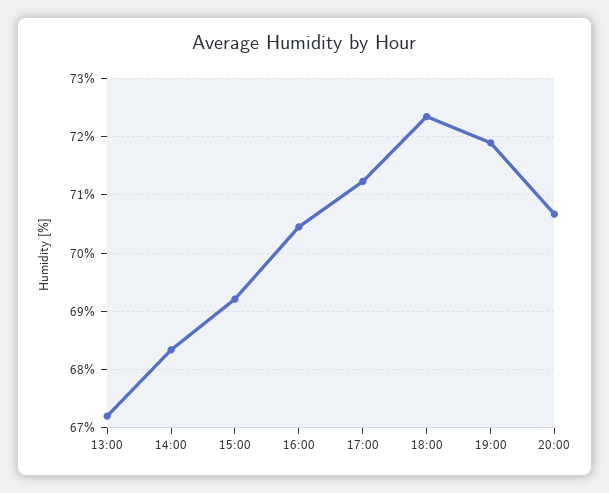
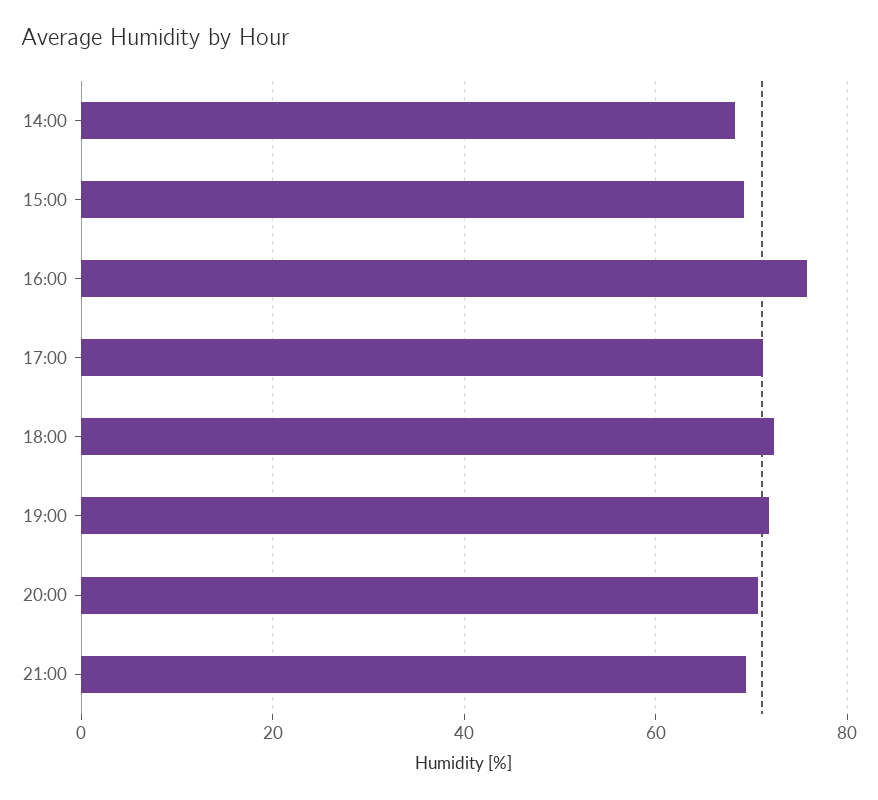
13:00: 67.2 -> none
16:00: 70.4 -> 76
21:00: none -> 70

